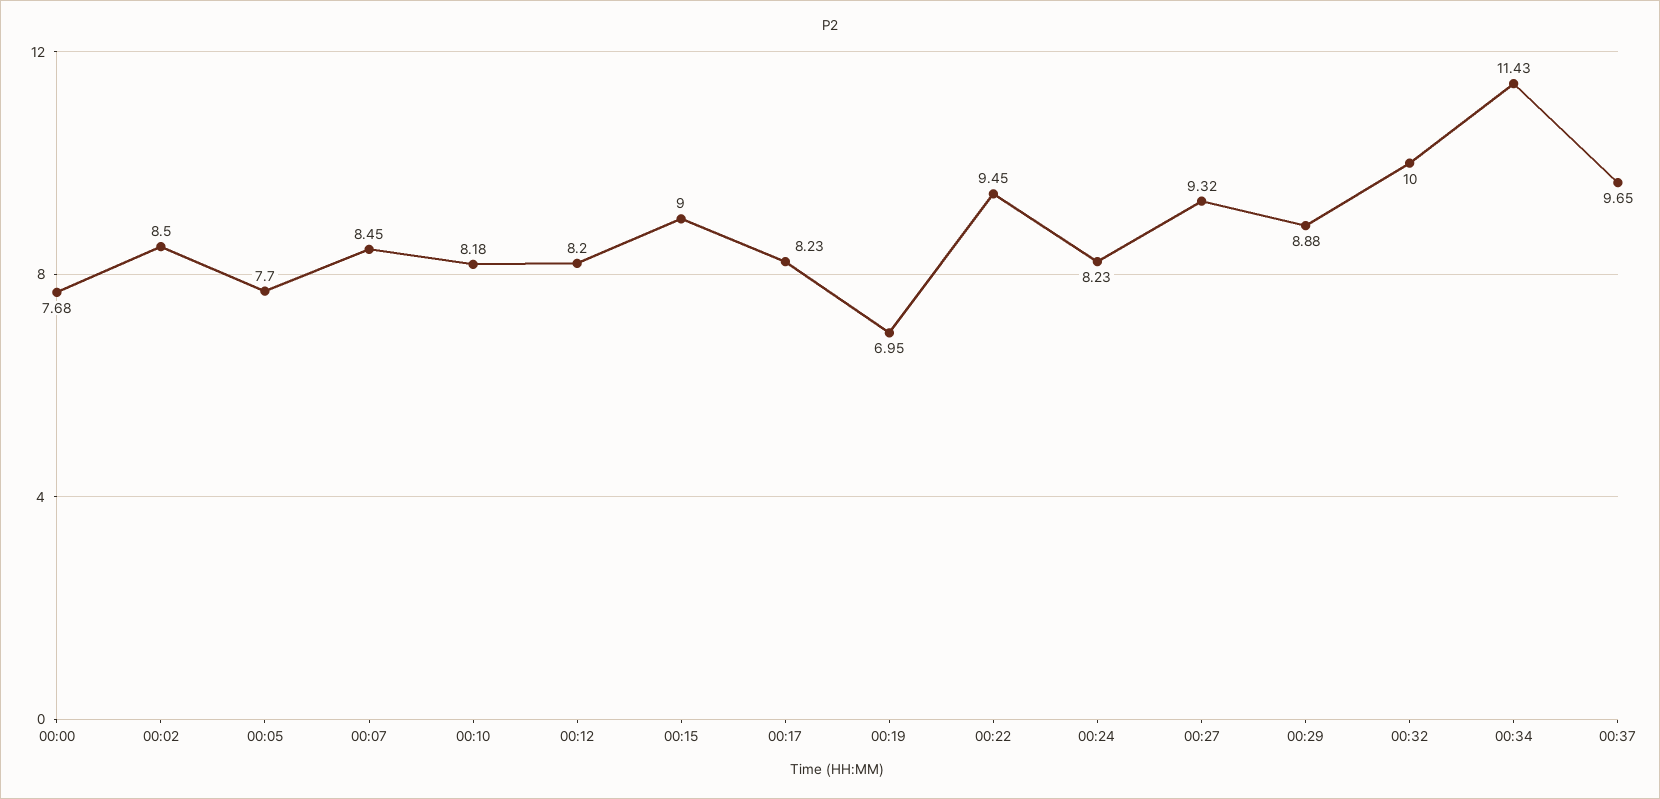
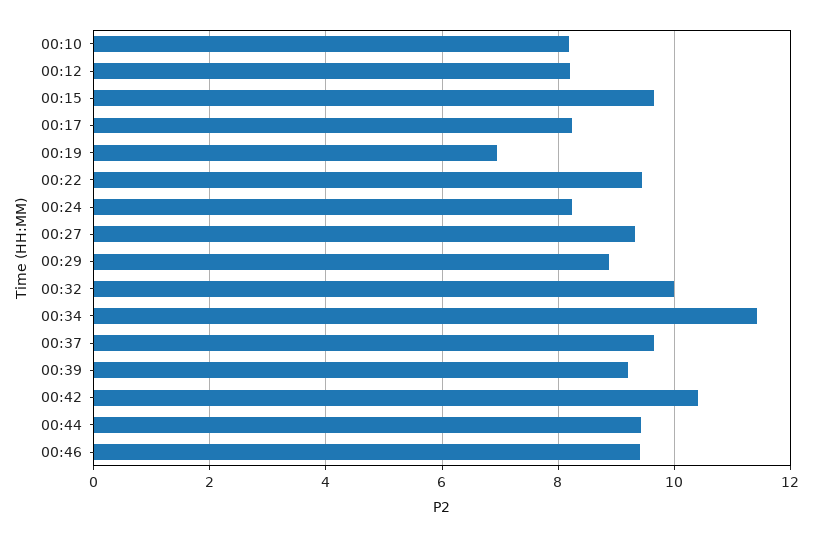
00:00: 7.68 -> none
00:02: 8.5 -> none
00:05: 7.7 -> none
00:07: 8.45 -> none
00:15: 9 -> 9.6
00:39: none -> 9.2
00:42: none -> 10.4
00:44: none -> 9.4
00:46: none -> 9.4

